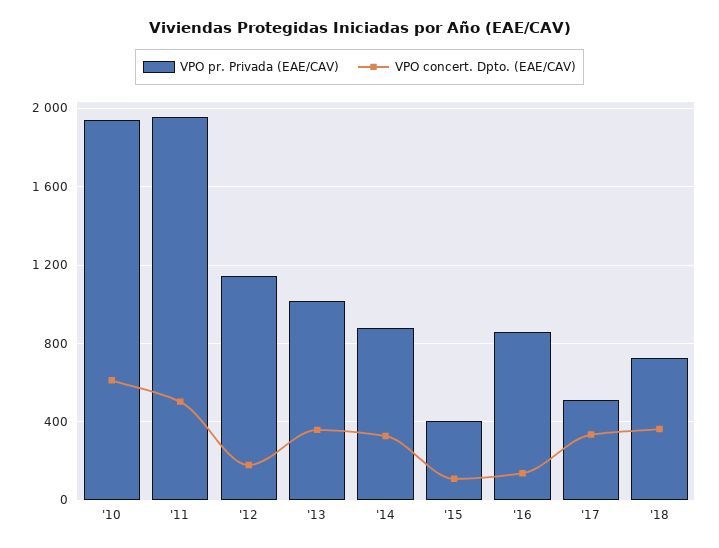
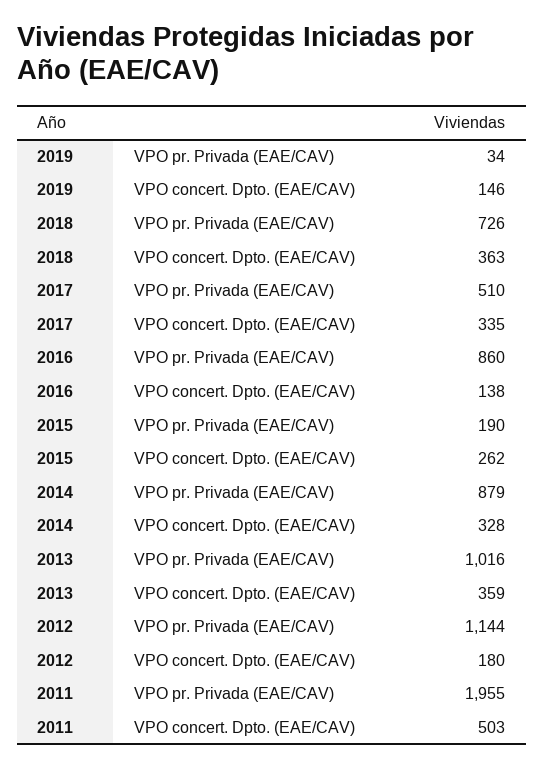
VPO pr. Privada (EAE/CAV), '10: 1950 -> none
VPO concert. Dpto. (EAE/CAV), '10: 600 -> none
VPO pr. Privada (EAE/CAV), '15: 400 -> 190
VPO concert. Dpto. (EAE/CAV), '15: 100 -> 262
VPO pr. Privada (EAE/CAV), 2019: none -> 34
VPO concert. Dpto. (EAE/CAV), 2019: none -> 146

